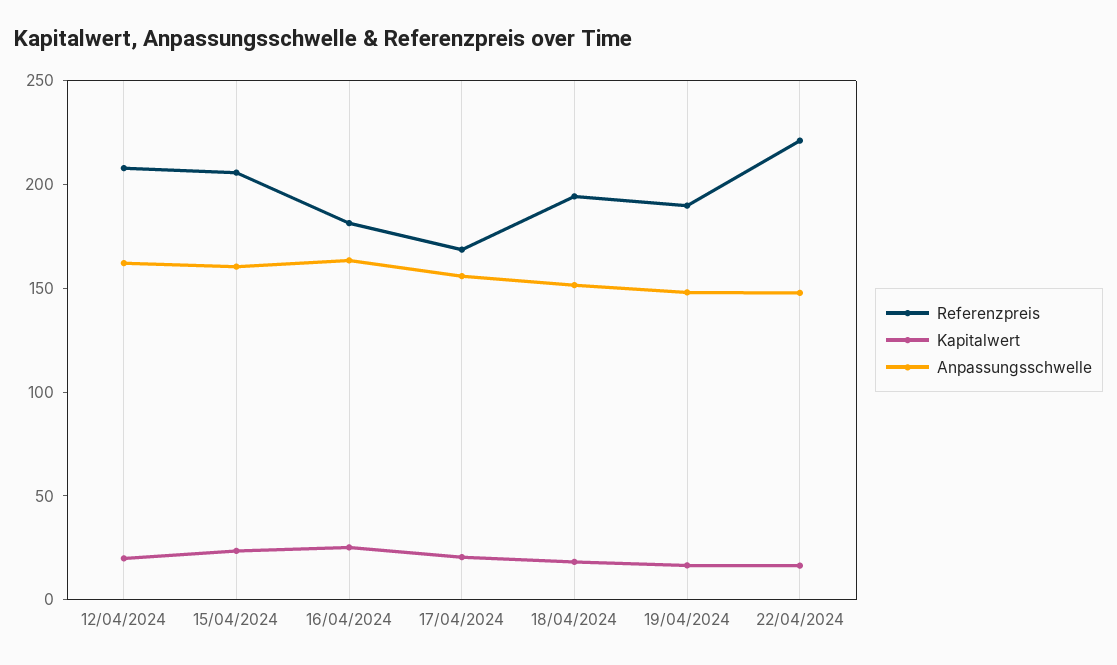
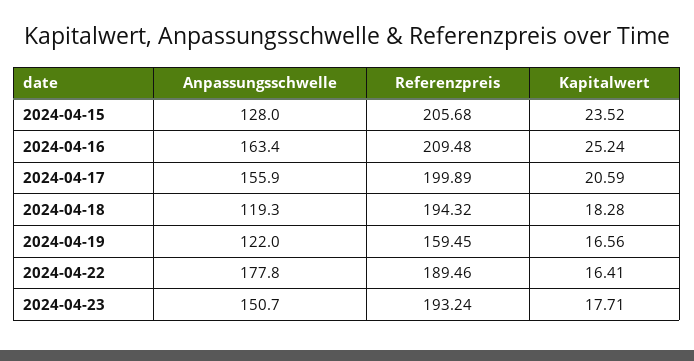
Referenzpreis, 12/04/2024: 210 -> none
Kapitalwert, 12/04/2024: 20 -> none
Anpassungsschwelle, 12/04/2024: 160 -> none
Anpassungsschwelle, 15/04/2024: 160 -> 128
Referenzpreis, 16/04/2024: 180 -> 209.48
Referenzpreis, 17/04/2024: 170 -> 199.89
Anpassungsschwelle, 18/04/2024: 150 -> 119.3
Referenzpreis, 19/04/2024: 190 -> 159.45
Anpassungsschwelle, 19/04/2024: 150 -> 122
Referenzpreis, 22/04/2024: 220 -> 189.46
Anpassungsschwelle, 22/04/2024: 150 -> 177.8
Anpassungsschwelle, 2024-04-23: none -> 150.7
Referenzpreis, 2024-04-23: none -> 193.24
Kapitalwert, 2024-04-23: none -> 17.71

